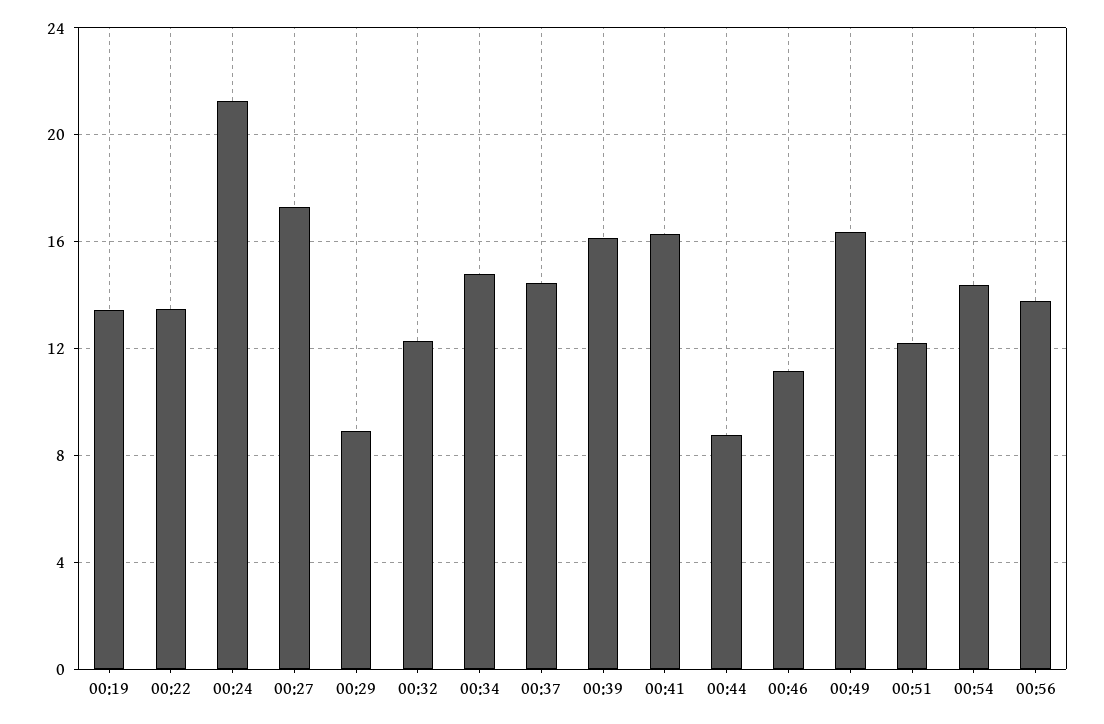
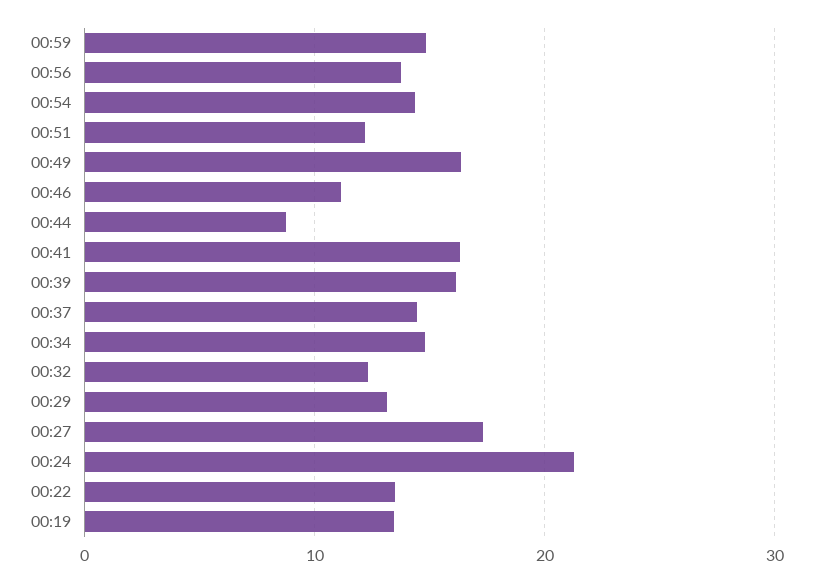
00:29: 9 -> 13
00:59: none -> 15

